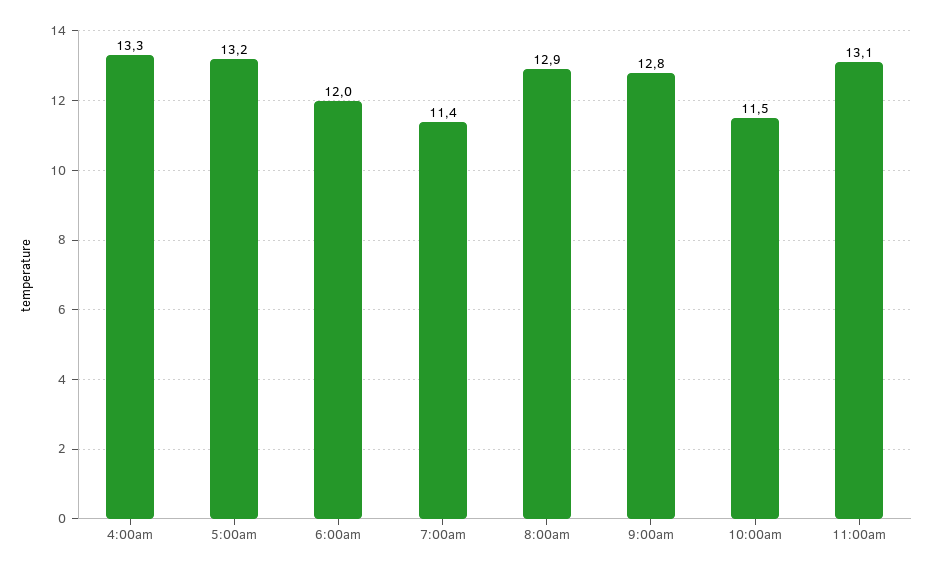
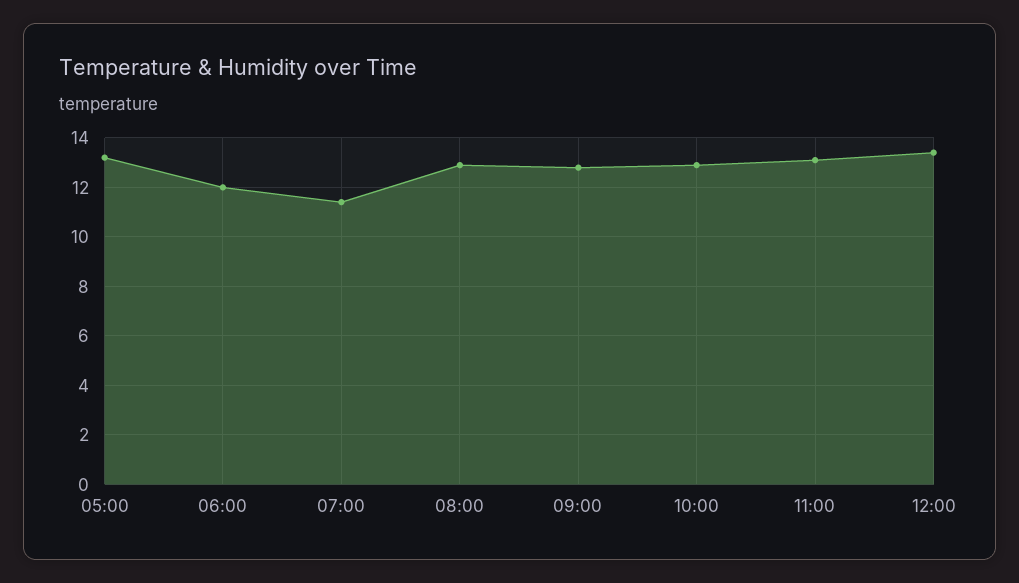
4:00am: 13.3 -> none
10:00am: 11.5 -> 13
12:00: none -> 13.5

